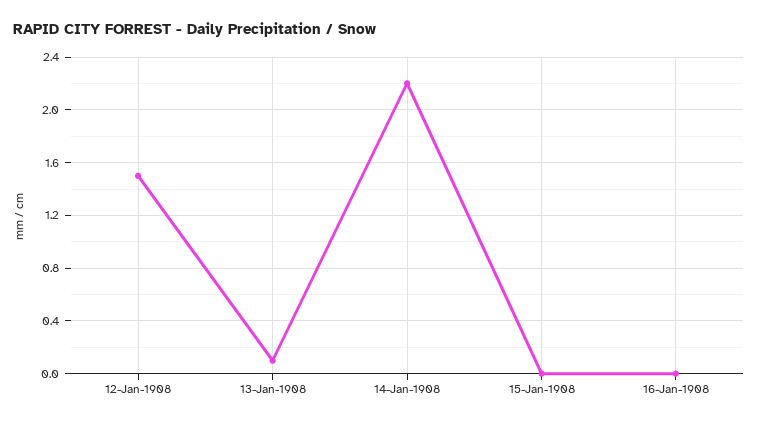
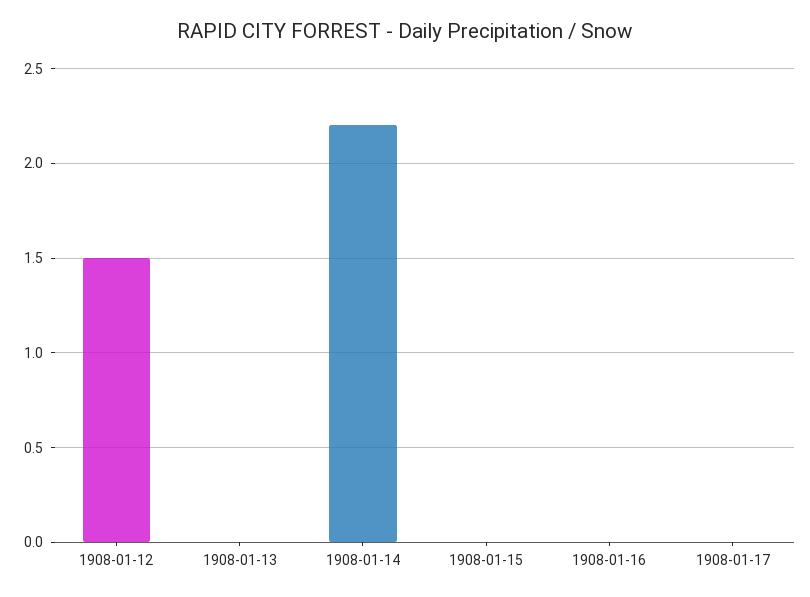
13-Jan-1908: 0.1 -> 0
1908-01-17: none -> 0

